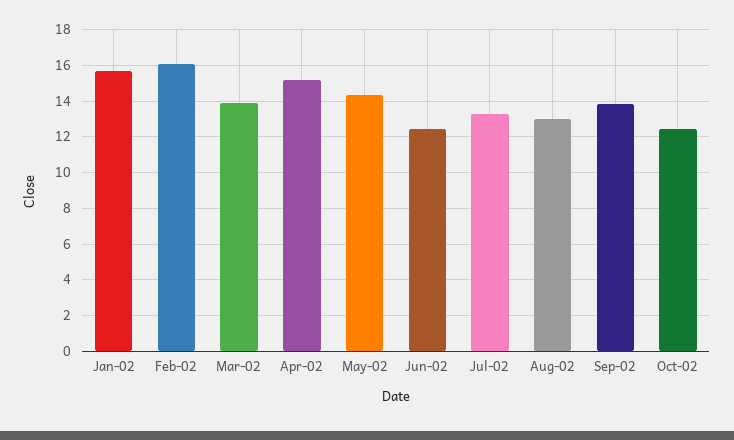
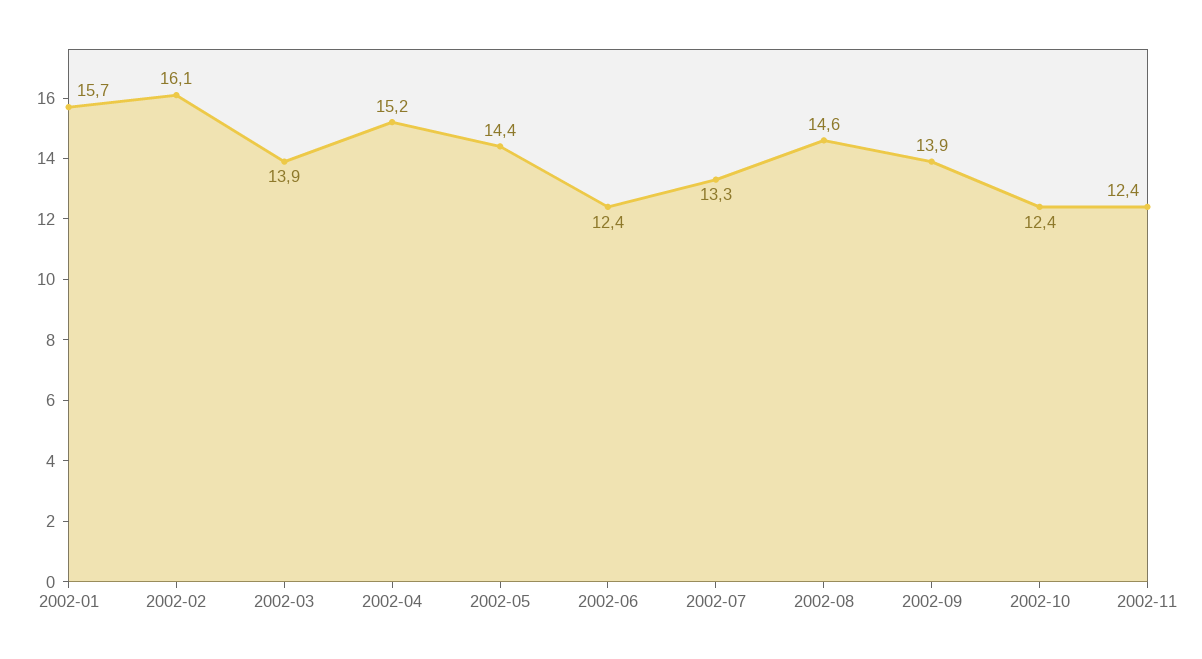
Aug-02: 13 -> 14.6
2002-11: none -> 12.4

